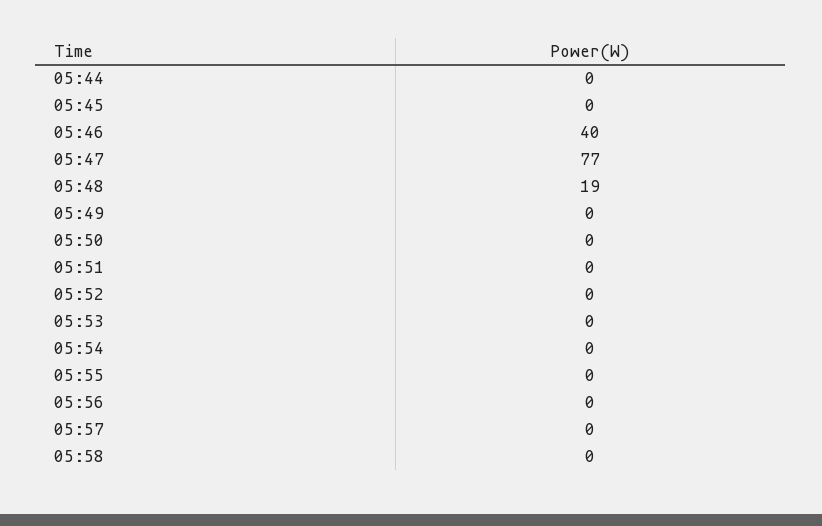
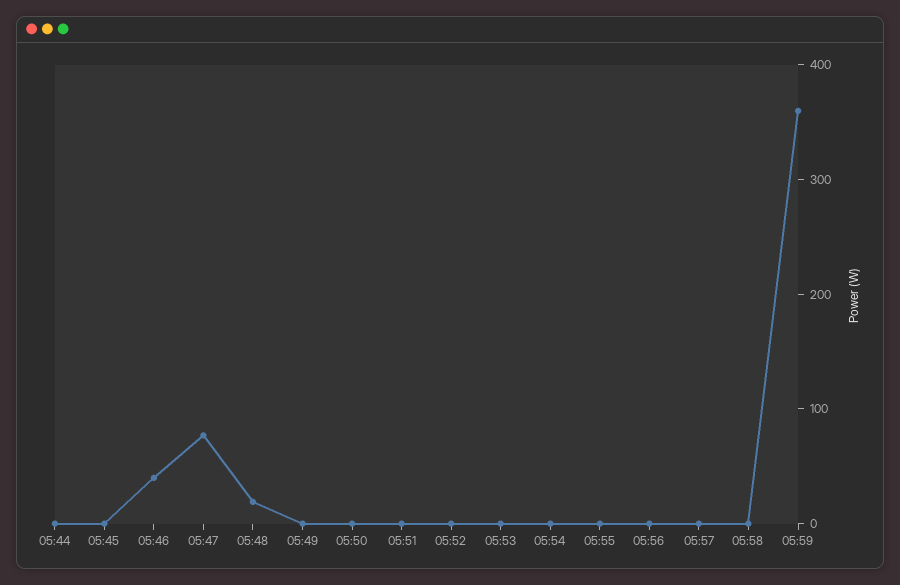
05:59: none -> 360

